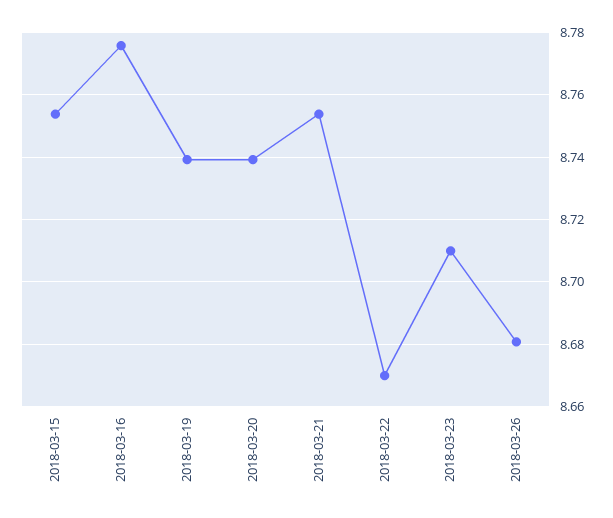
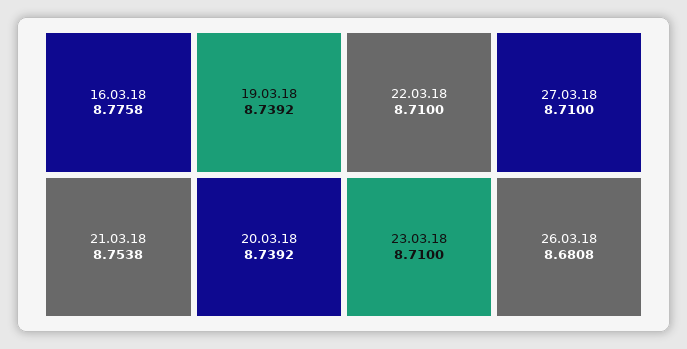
2018-03-15: 8.754 -> none
2018-03-22: 8.67 -> 8.71
27.03.18: none -> 8.71

